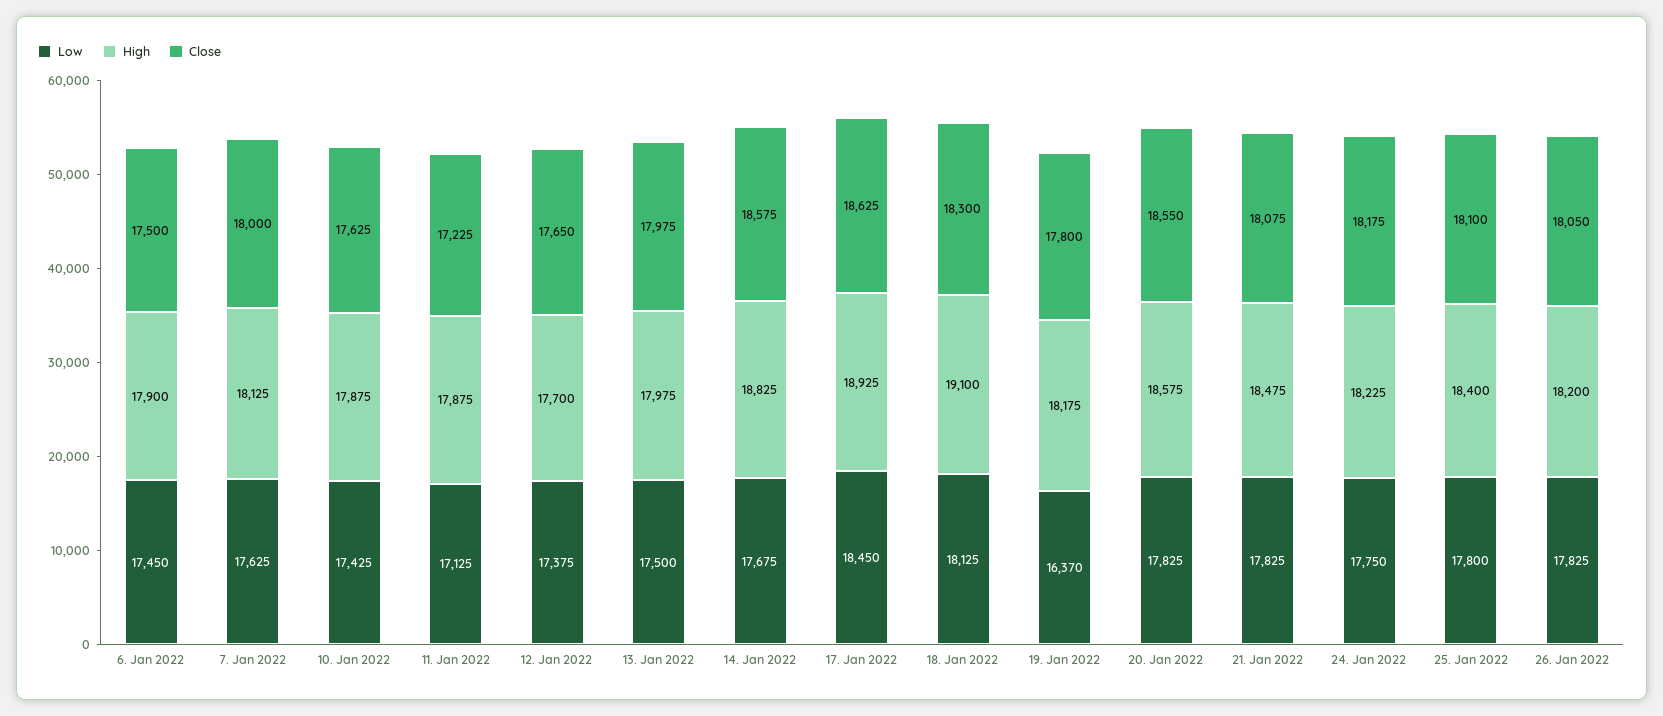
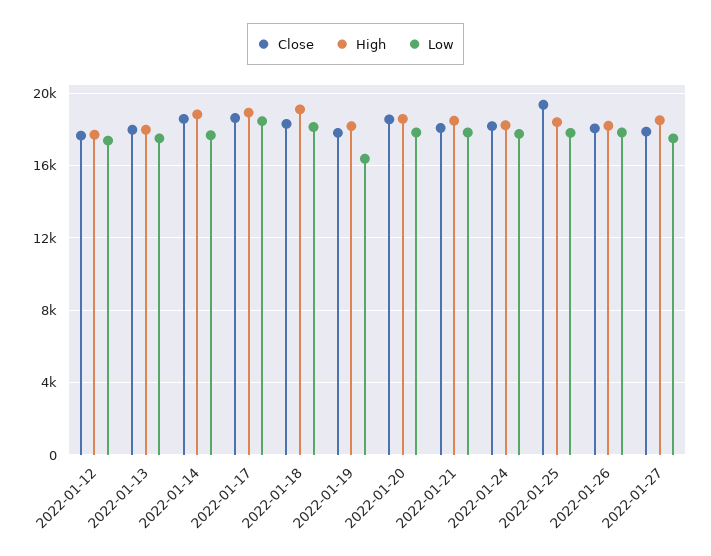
Low, 6. Jan 2022: 17450 -> none
High, 6. Jan 2022: 17900 -> none
Close, 6. Jan 2022: 17500 -> none
Low, 7. Jan 2022: 17625 -> none
High, 7. Jan 2022: 18125 -> none
Close, 7. Jan 2022: 18000 -> none
Low, 10. Jan 2022: 17425 -> none
High, 10. Jan 2022: 17875 -> none
Close, 10. Jan 2022: 17625 -> none
Low, 11. Jan 2022: 17125 -> none
High, 11. Jan 2022: 17875 -> none
Close, 11. Jan 2022: 17225 -> none
Close, 25. Jan 2022: 18100 -> 19500
Close, 2022-01-27: none -> 18000
High, 2022-01-27: none -> 18500
Low, 2022-01-27: none -> 17500

